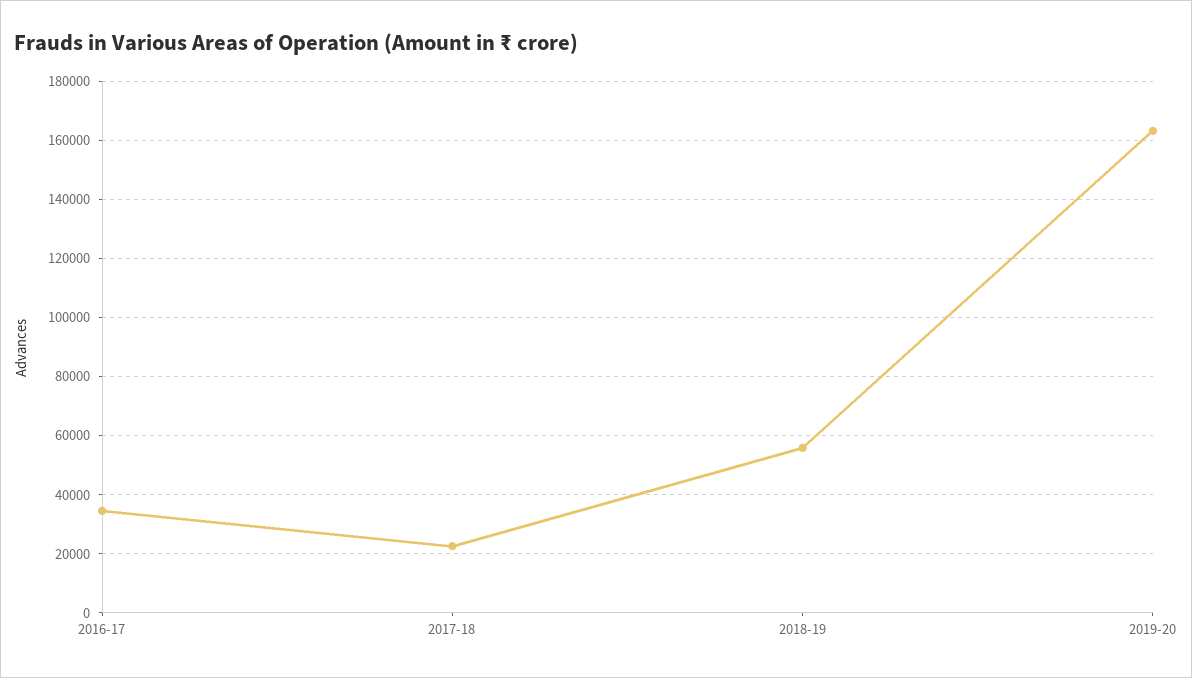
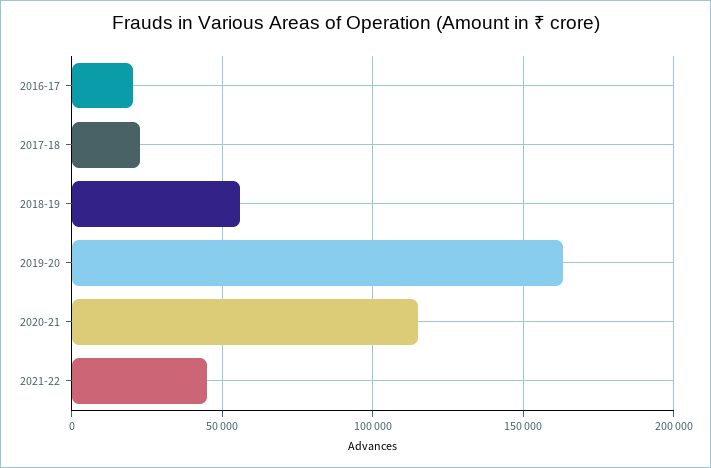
2016-17: 35000 -> 20000
2020-21: none -> 115000
2021-22: none -> 45000

